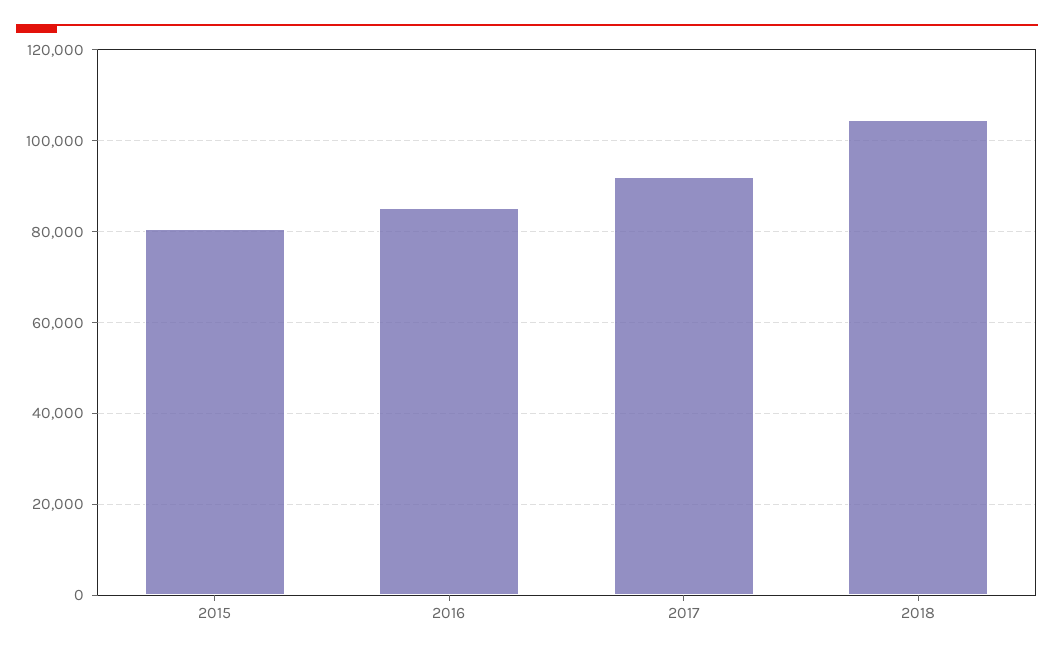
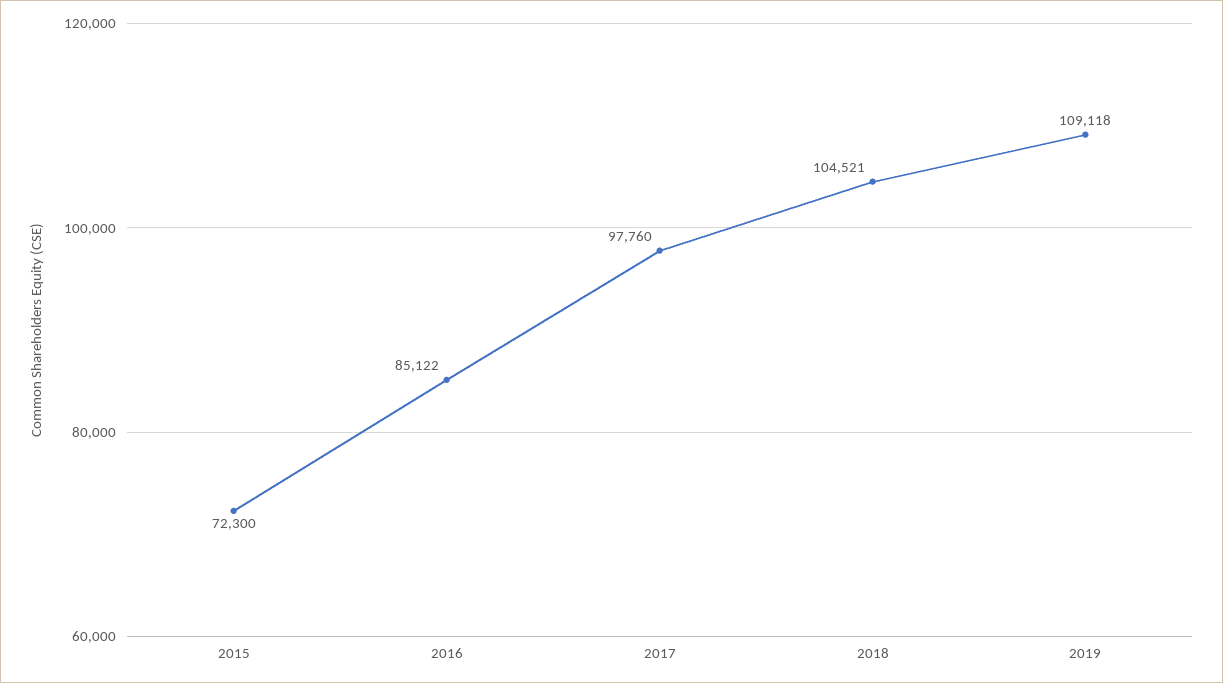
2015: 80000 -> 72300
2017: 92000 -> 97760
2019: none -> 109118

